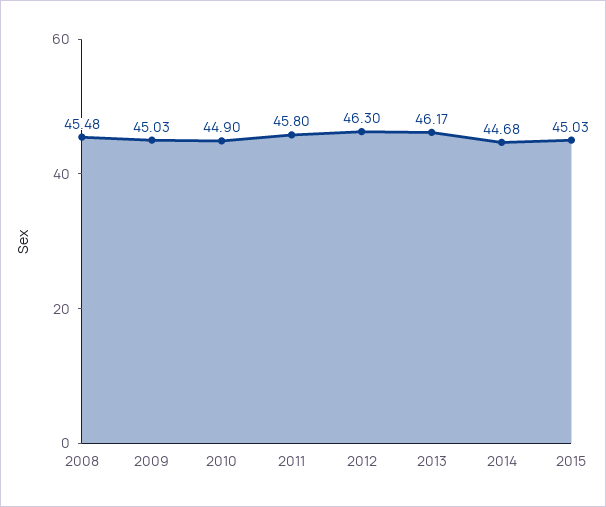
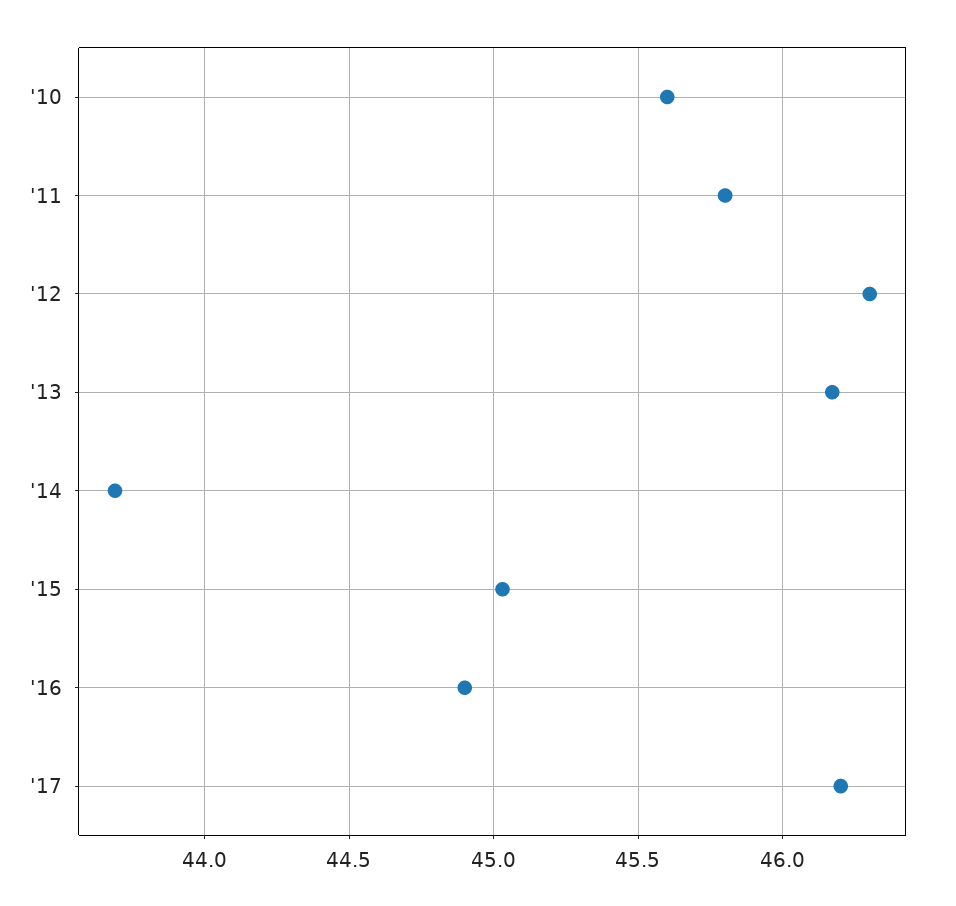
2008: 45.48 -> none
2009: 45.03 -> none
2010: 44.9 -> 45.6
2014: 44.68 -> 43.7
'16: none -> 44.9
'17: none -> 46.2

